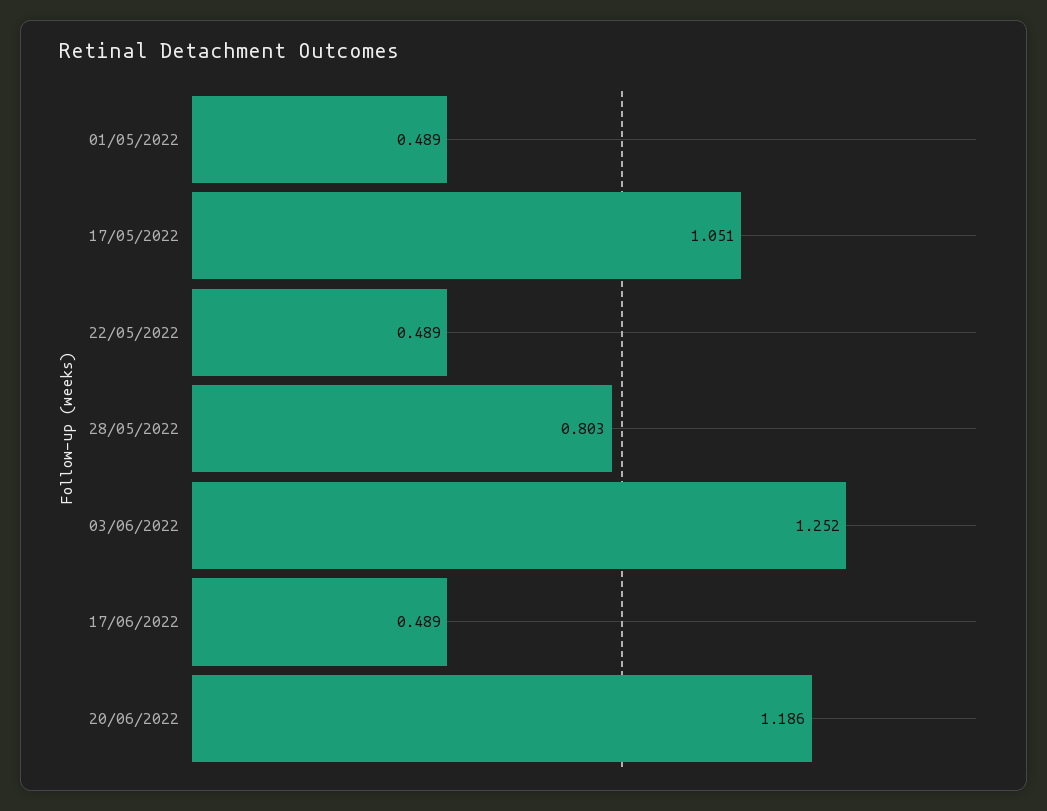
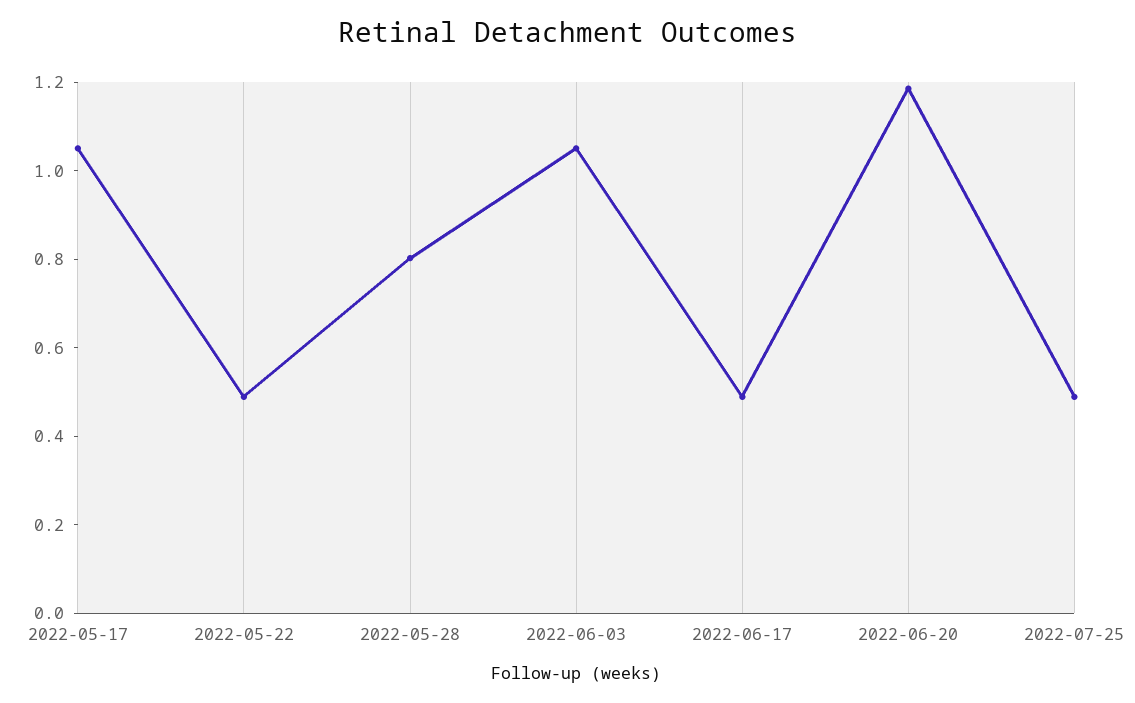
01/05/2022: 0.489 -> none
03/06/2022: 1.252 -> 1.05
2022-07-25: none -> 0.5

